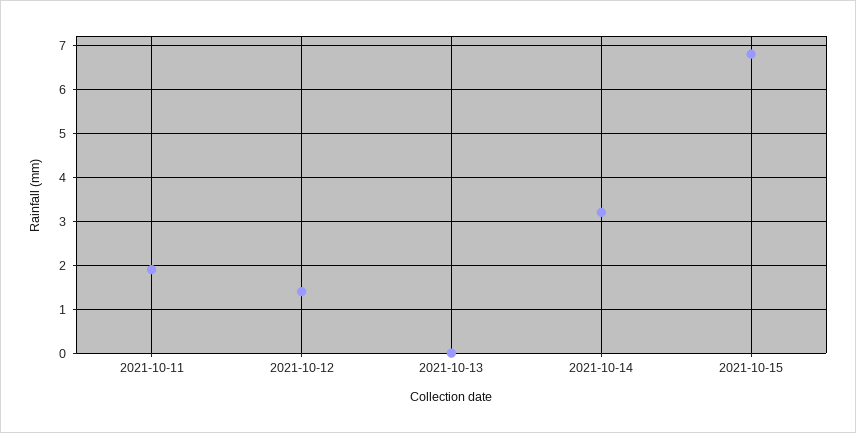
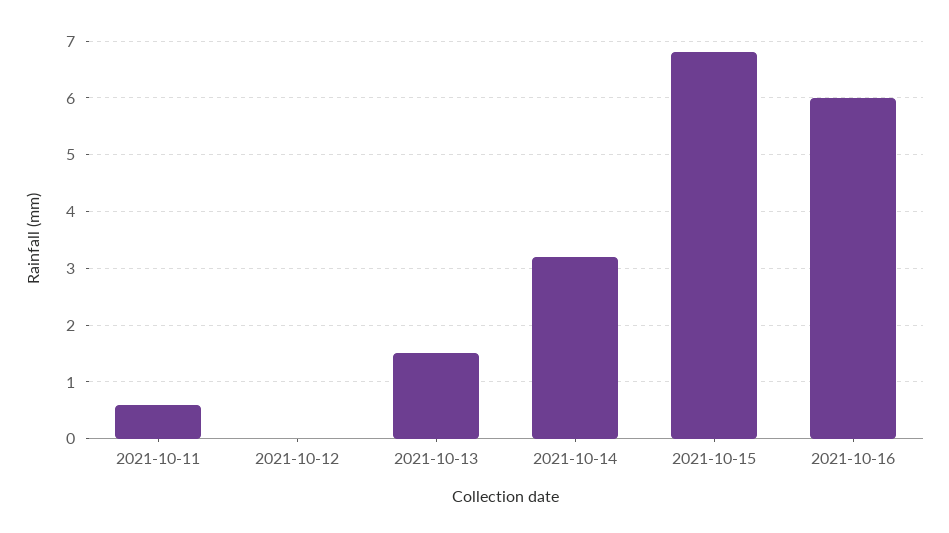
2021-10-11: 2 -> 0.5
2021-10-12: 1.5 -> 0
2021-10-13: 0 -> 1.5
2021-10-16: none -> 6

